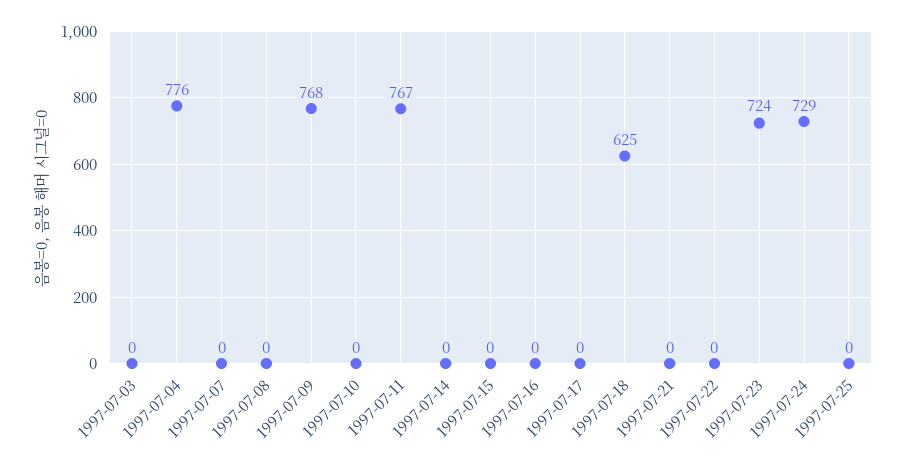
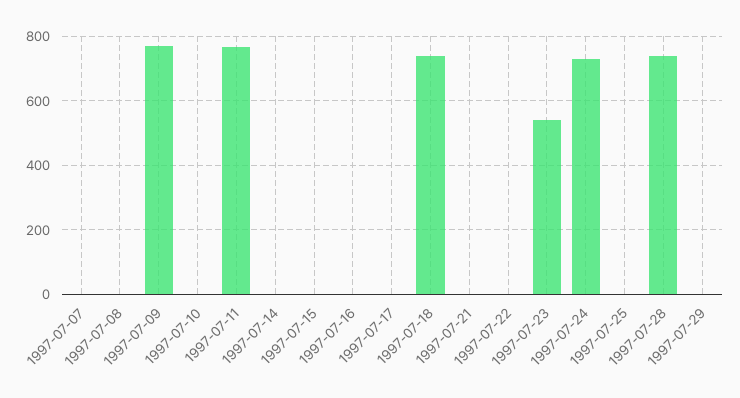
1997-07-03: 0 -> none
1997-07-04: 776 -> none
1997-07-18: 625 -> 740
1997-07-23: 724 -> 540
1997-07-28: none -> 740
1997-07-29: none -> 0

